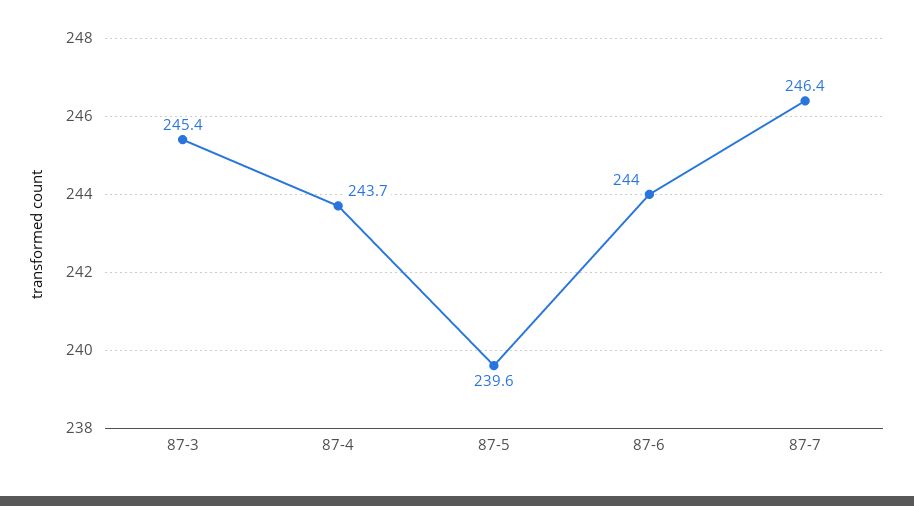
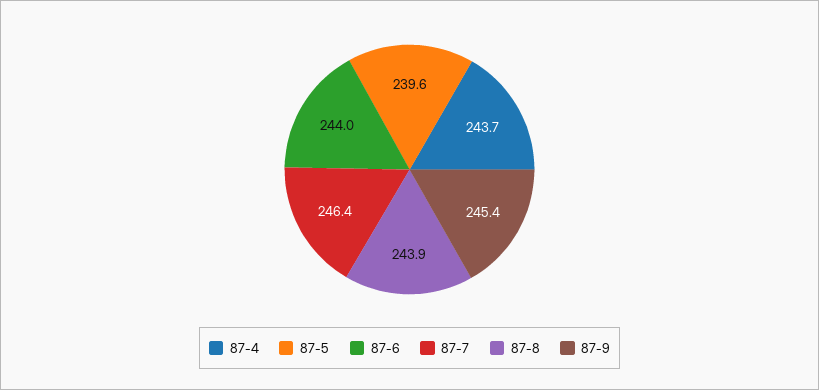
87-3: 245.4 -> none
87-8: none -> 243.9
87-9: none -> 245.4

